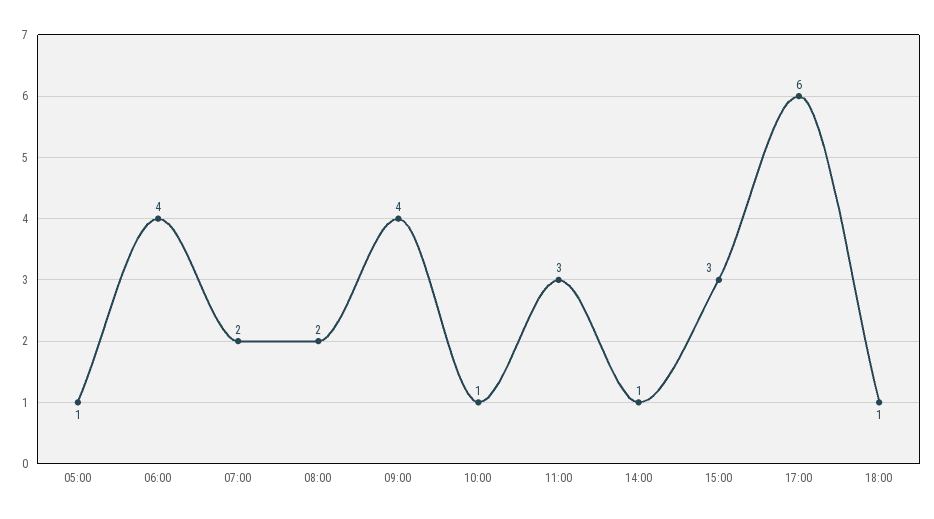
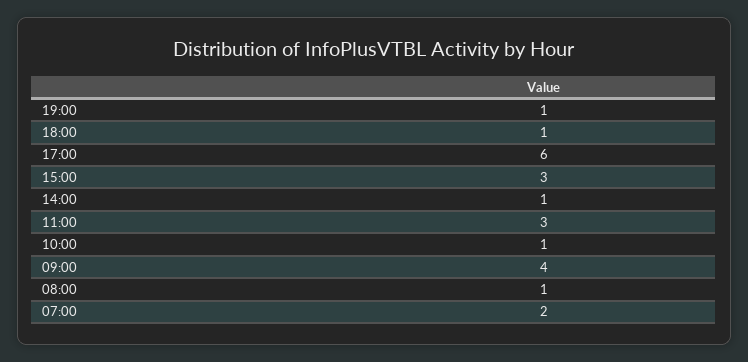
05:00: 1 -> none
06:00: 4 -> none
08:00: 2 -> 1
19:00: none -> 1

